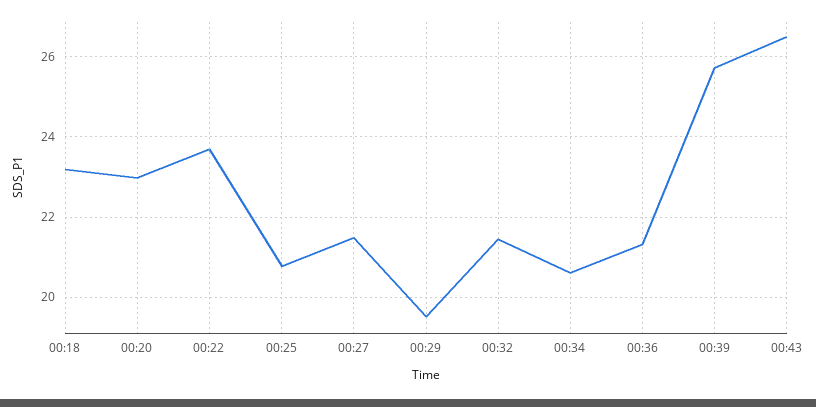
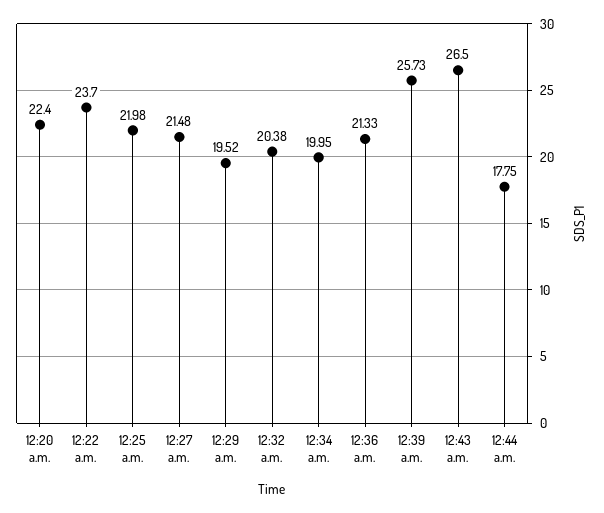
00:18: 23.2 -> none
00:20: 23 -> 22.4
00:25: 20.8 -> 21.98
00:32: 21.4 -> 20.38
00:34: 20.6 -> 19.95
12:44 a.m.: none -> 17.75

